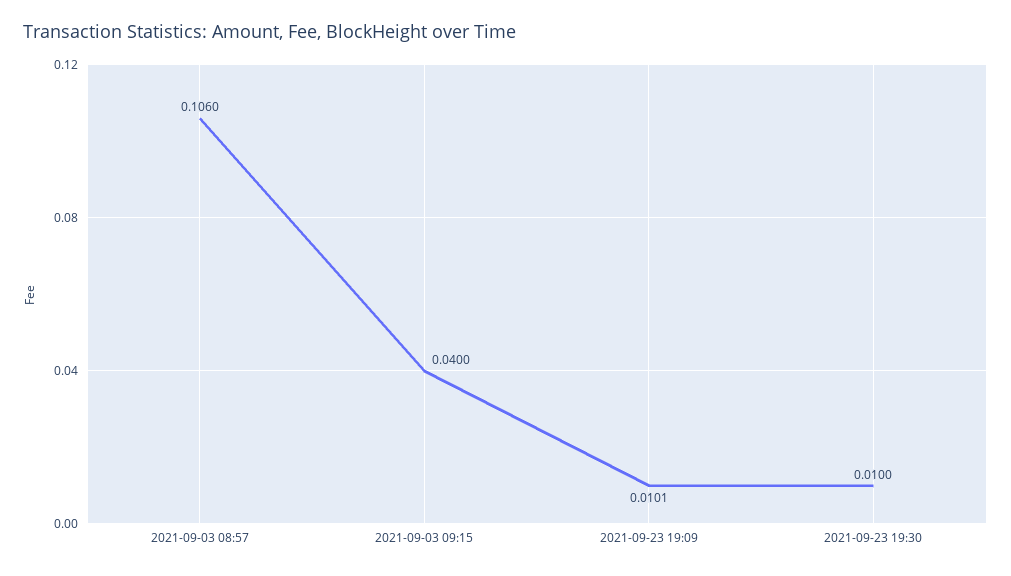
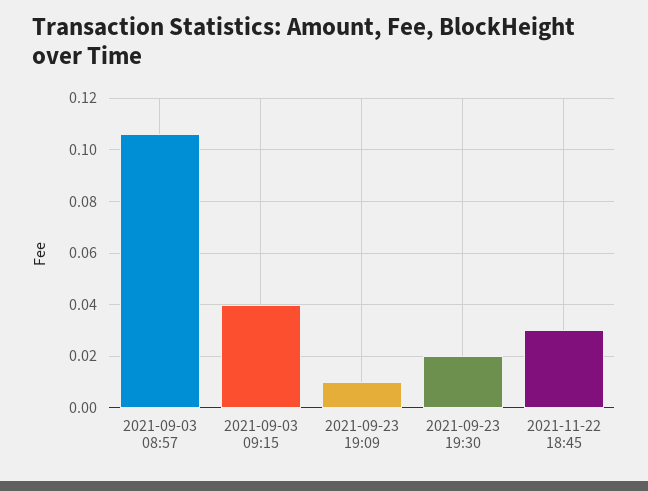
2021-09-23 19:30: 0.01 -> 0.02
2021-11-22 18:45: none -> 0.03

